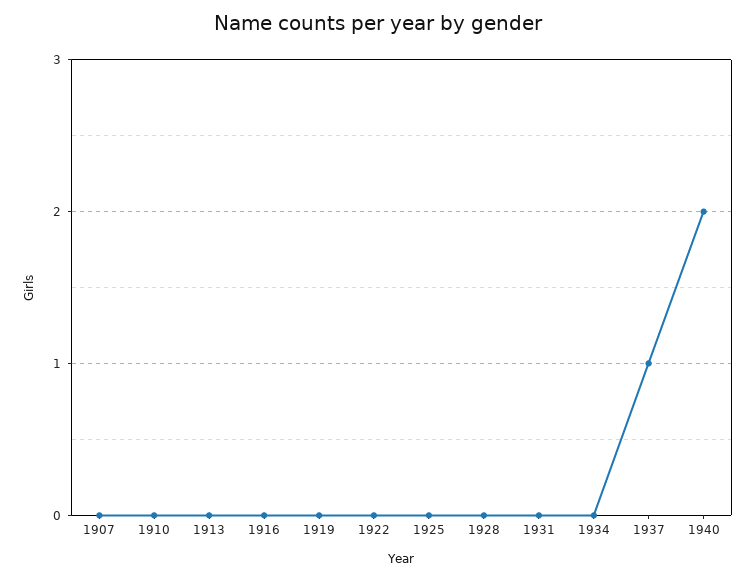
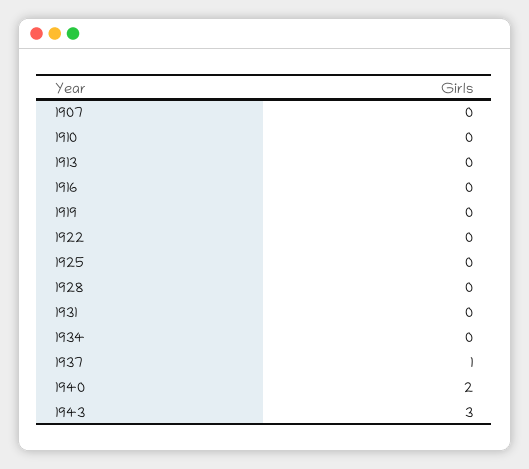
1943: none -> 3

